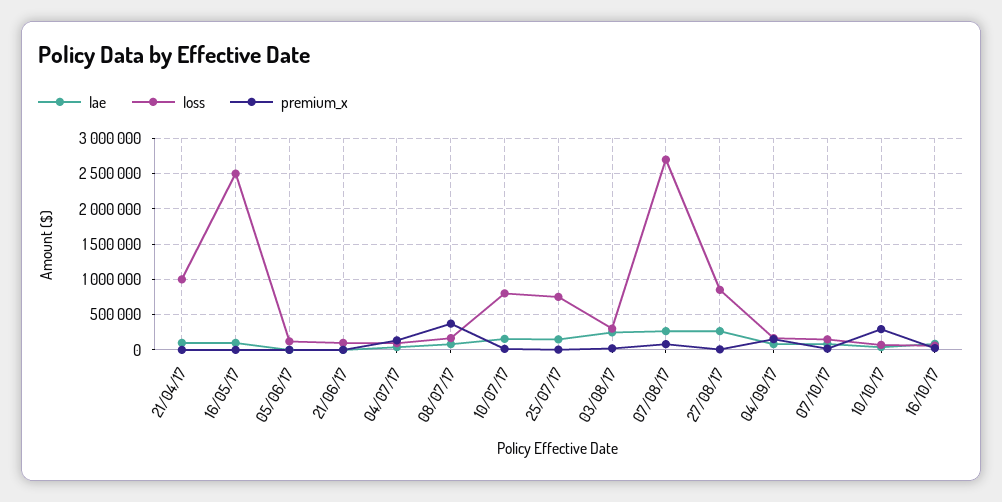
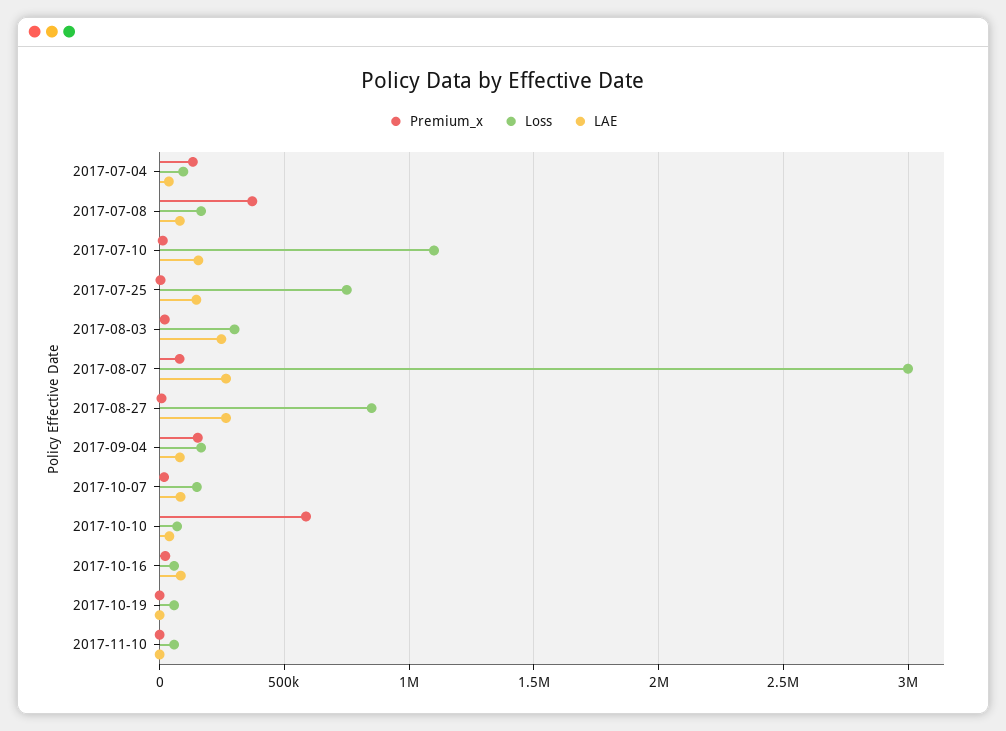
lae, 21/04/17: 100000 -> none
loss, 21/04/17: 1000000 -> none
premium_x, 21/04/17: 0 -> none
lae, 16/05/17: 100000 -> none
loss, 16/05/17: 2500000 -> none
premium_x, 16/05/17: 0 -> none
lae, 05/06/17: 0 -> none
loss, 05/06/17: 100000 -> none
premium_x, 05/06/17: 0 -> none
lae, 21/06/17: 0 -> none
loss, 21/06/17: 100000 -> none
premium_x, 21/06/17: 0 -> none
loss, 10/07/17: 800000 -> 1100000
loss, 07/08/17: 2700000 -> 3000000
premium_x, 10/10/17: 300000 -> 600000
premium_x, 2017-10-19: none -> 0
loss, 2017-10-19: none -> 50000
lae, 2017-10-19: none -> 0
premium_x, 2017-11-10: none -> 0
loss, 2017-11-10: none -> 50000
lae, 2017-11-10: none -> 0

